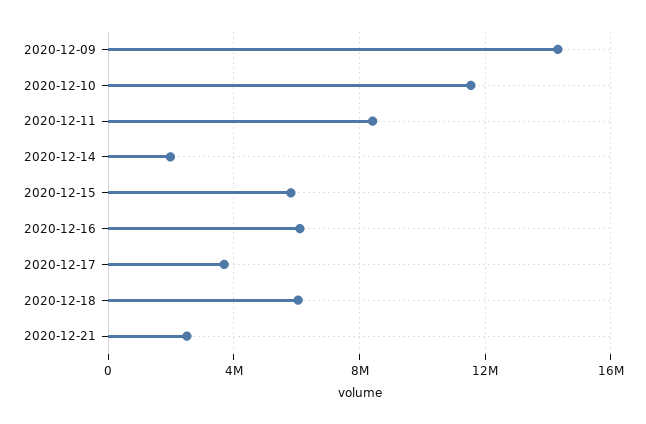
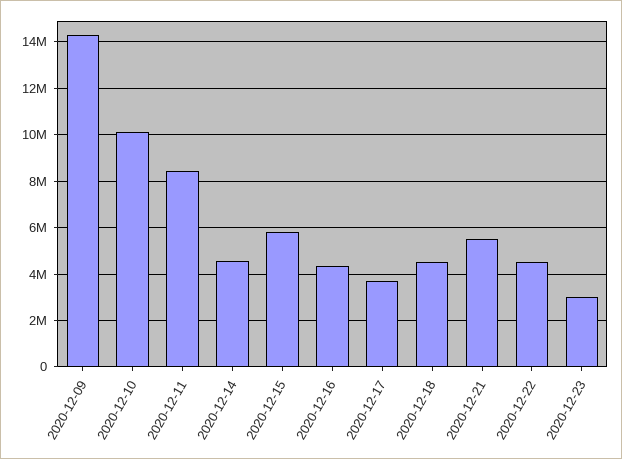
2020-12-10: 11500000 -> 10000000
2020-12-14: 2000000 -> 4500000
2020-12-16: 6000000 -> 4500000
2020-12-18: 6000000 -> 4500000
2020-12-21: 2500000 -> 5500000
2020-12-22: none -> 4500000
2020-12-23: none -> 3000000

